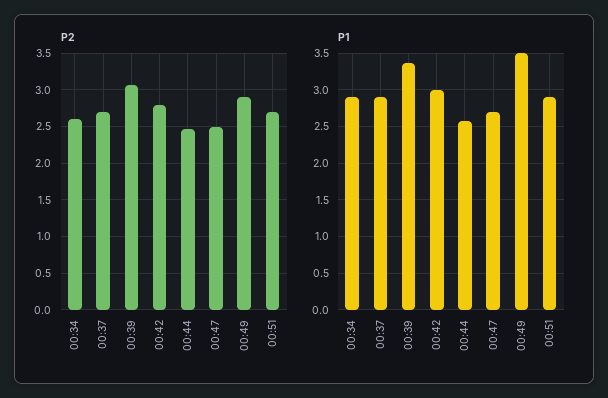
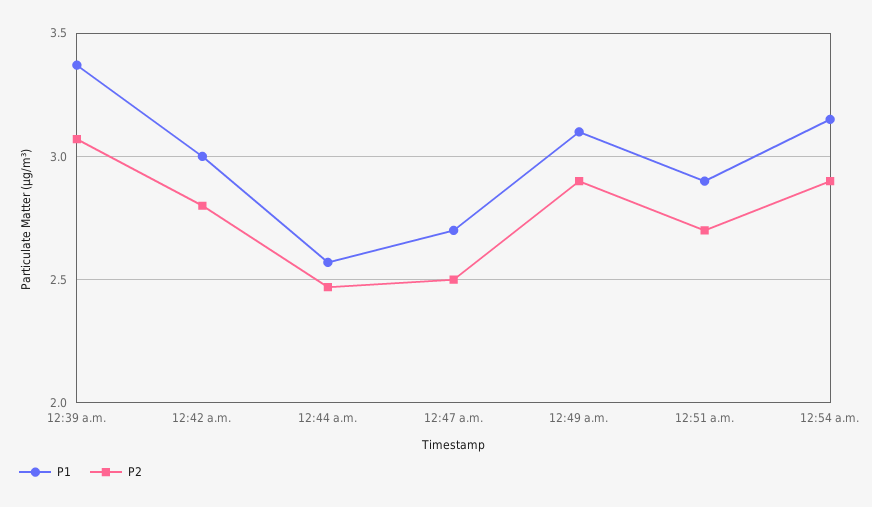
P2, 00:34: 2.6 -> none
P2, 00:37: 2.7 -> none
P1, 00:34: 2.9 -> none
P1, 00:37: 2.9 -> none
P1, 00:49: 3.5 -> 3.1
P1, 12:54 a.m.: none -> 3.15
P2, 12:54 a.m.: none -> 2.9

